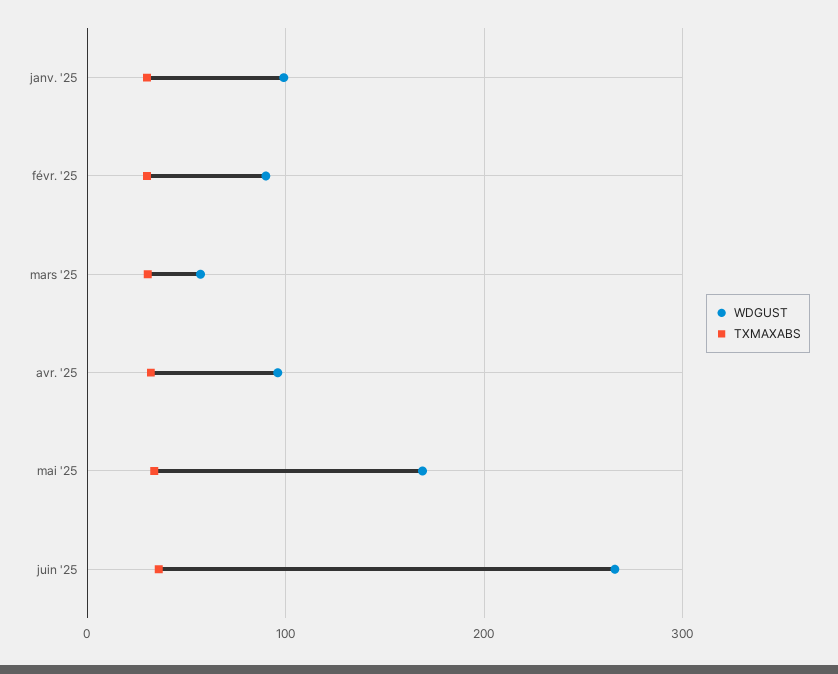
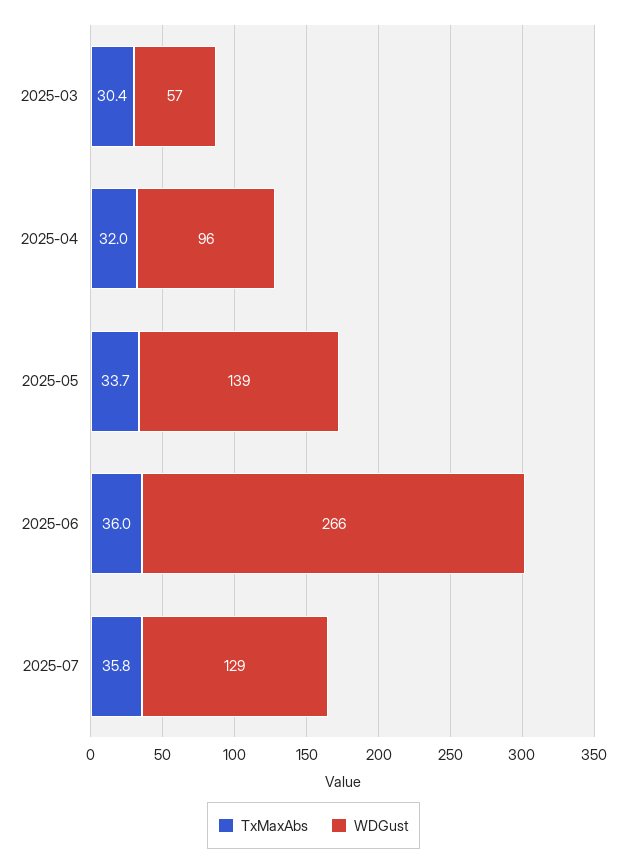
WDGUST, janv. '25: 100 -> none
TXMAXABS, janv. '25: 30 -> none
WDGUST, févr. '25: 90 -> none
TXMAXABS, févr. '25: 30 -> none
WDGUST, mai '25: 170 -> 139
TXMAXABS, 2025-07: none -> 35.8
WDGUST, 2025-07: none -> 129

